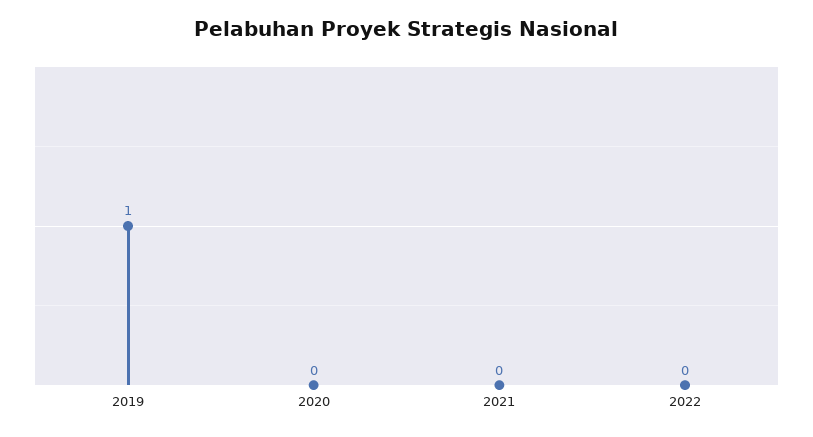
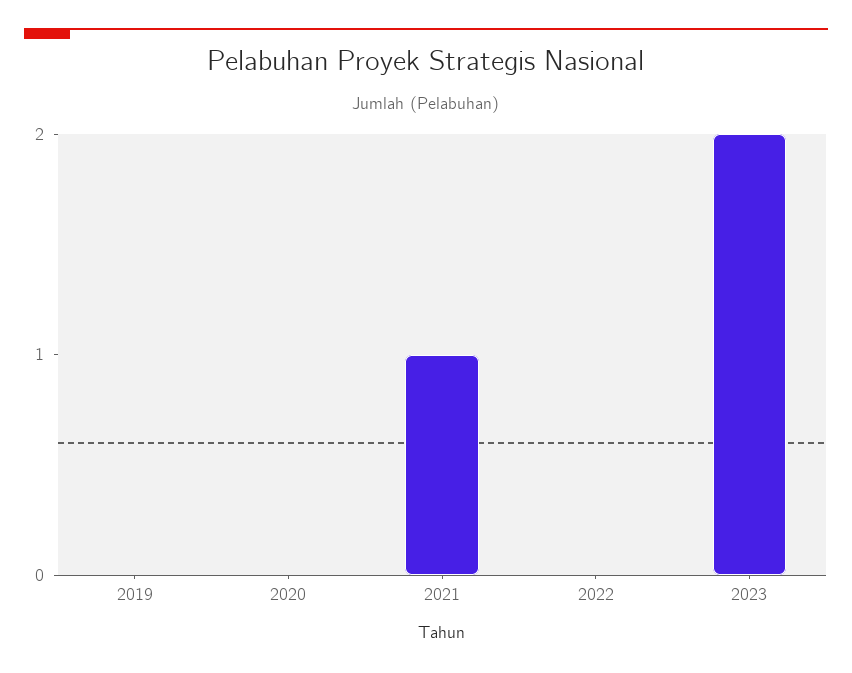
2019: 1 -> 0
2021: 0 -> 1
2023: none -> 2

